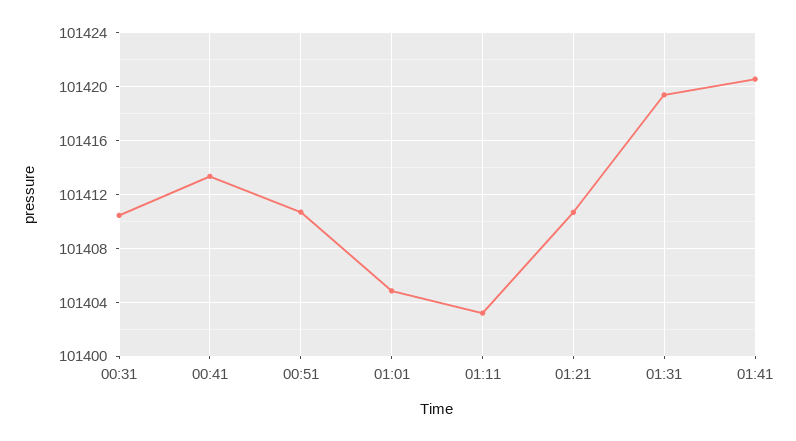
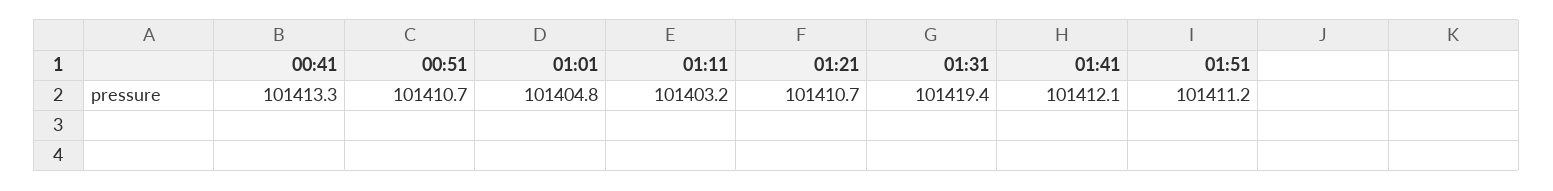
00:31: 101410.5 -> none
01:41: 101420.5 -> 101412.1
01:51: none -> 101411.2

